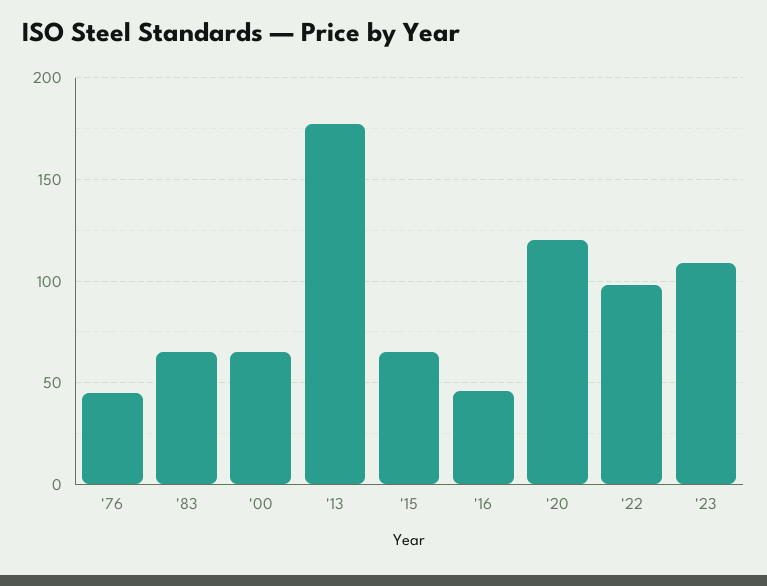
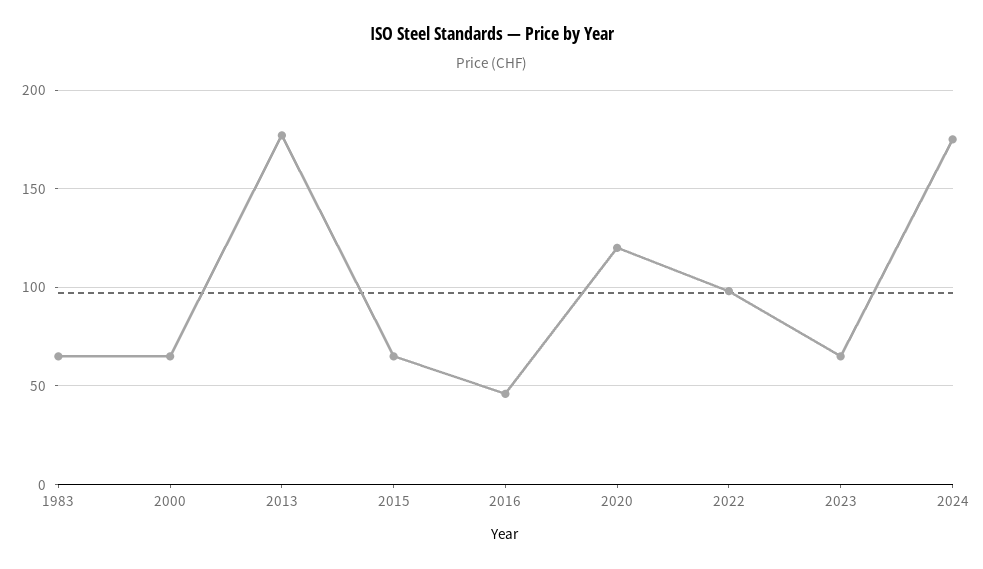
'76: 45 -> none
'23: 110 -> 65
2024: none -> 175

